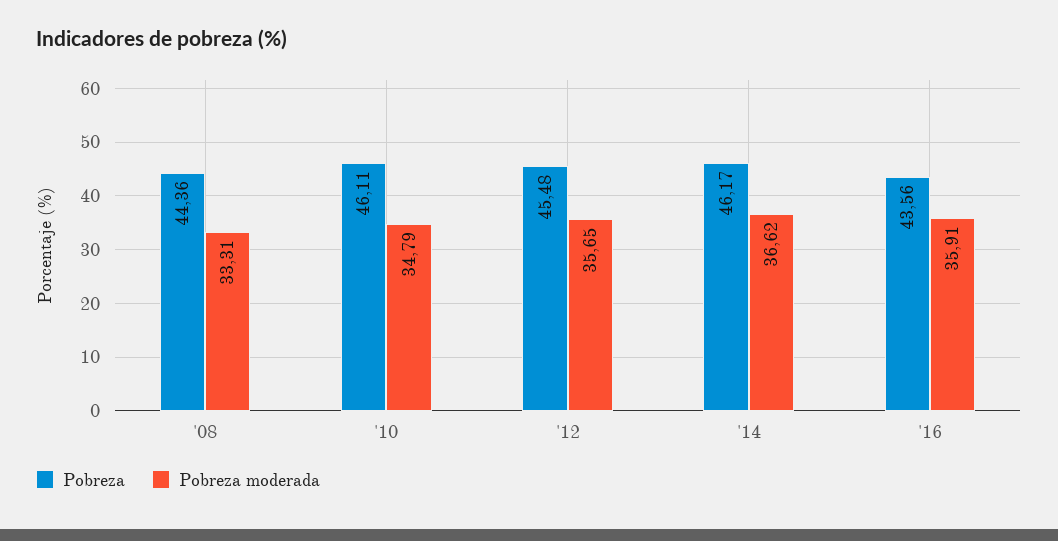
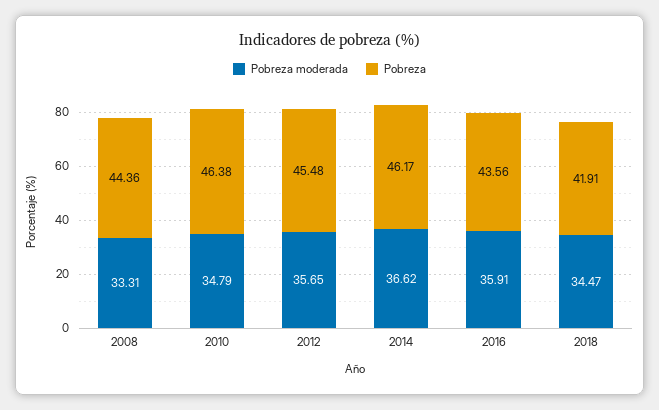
Pobreza, '10: 46.11 -> 46.38
Pobreza moderada, 2018: none -> 34.47
Pobreza, 2018: none -> 41.91

